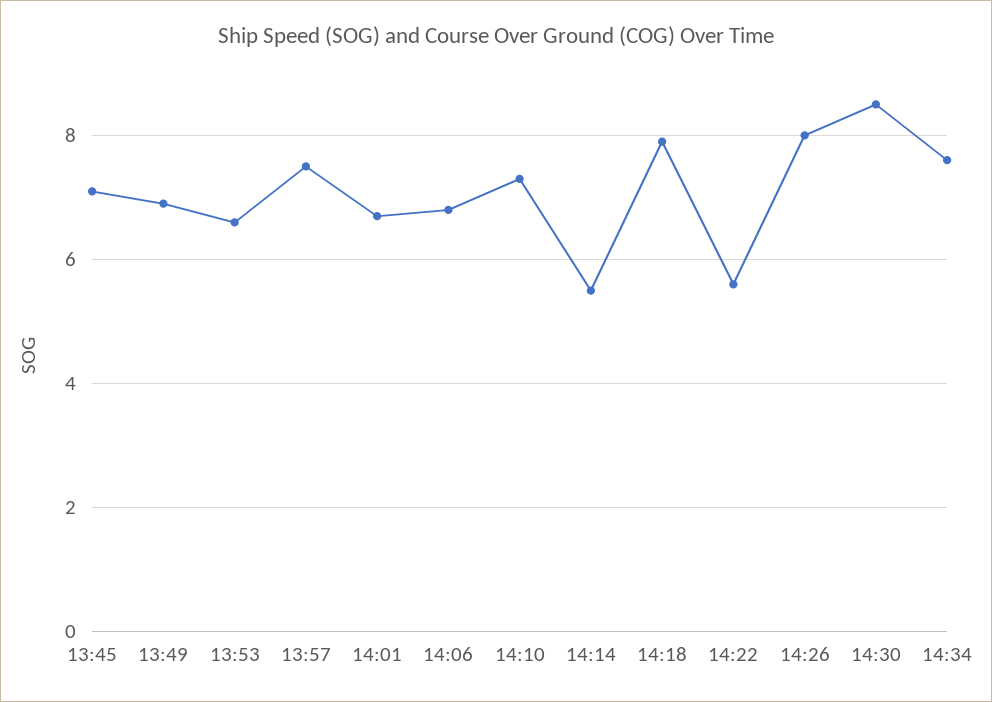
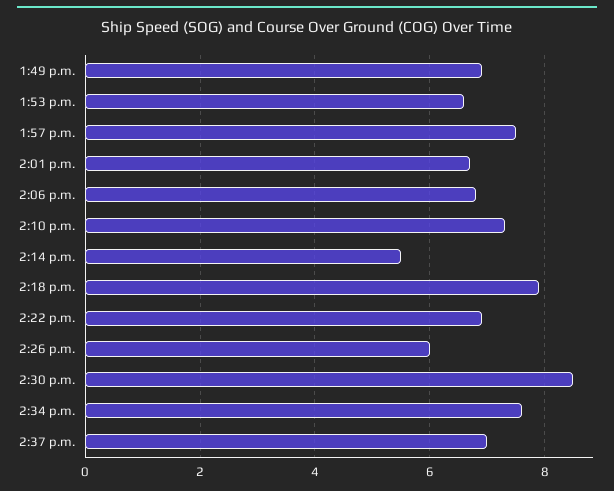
13:45: 7 -> none
14:22: 5.5 -> 7
14:26: 8 -> 6
2:37 p.m.: none -> 7

